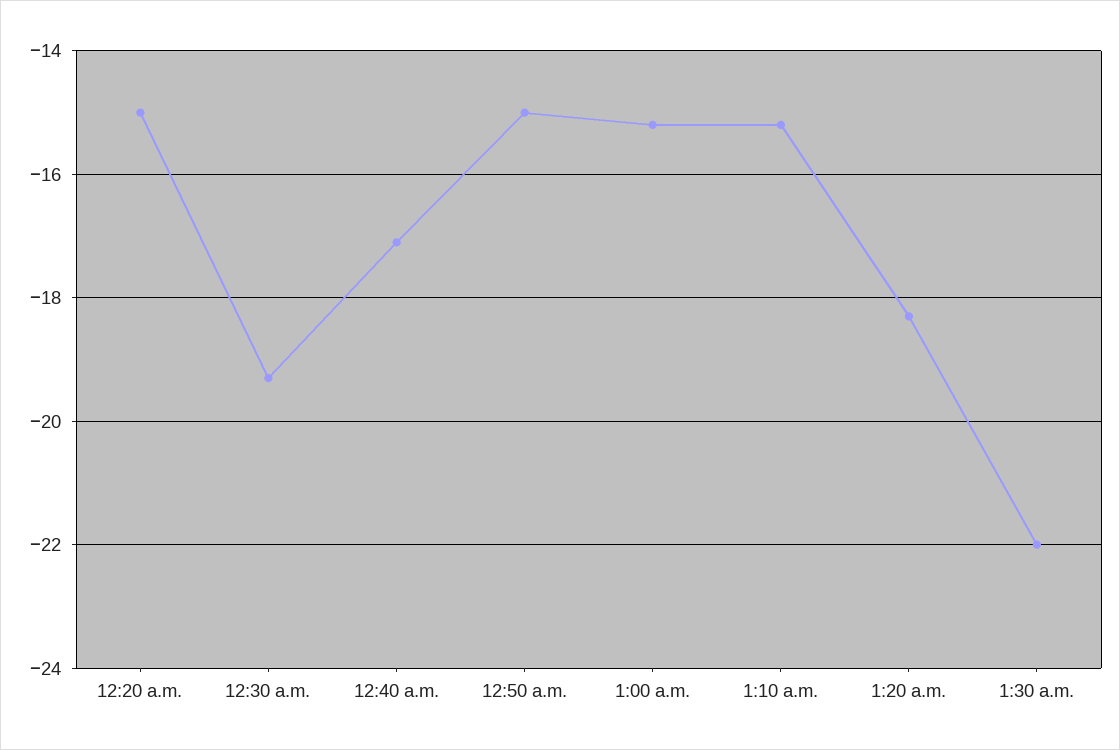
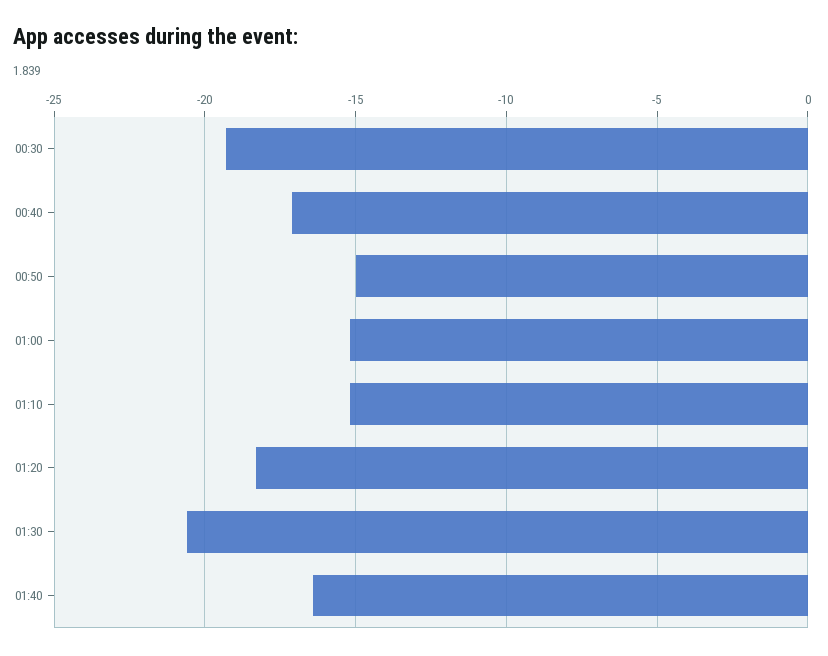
12:20 a.m.: -15 -> none
1:30 a.m.: -22 -> -20.5
01:40: none -> -16.5

